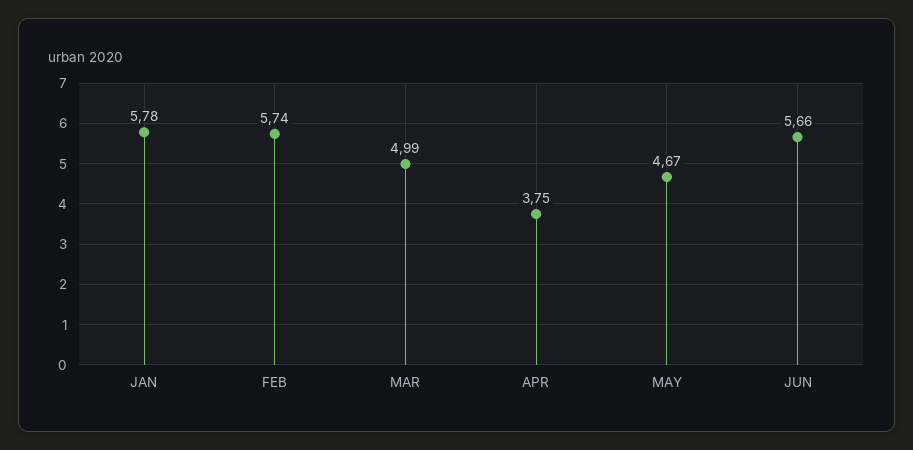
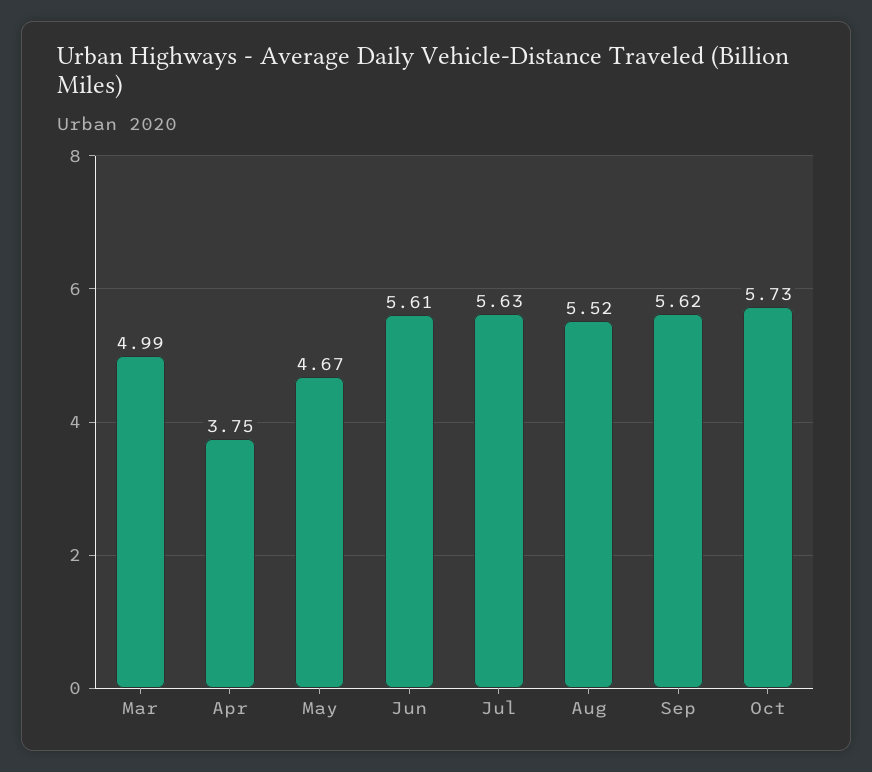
JAN: 5.78 -> none
FEB: 5.74 -> none
JUN: 5.66 -> 5.61
Jul: none -> 5.63
Aug: none -> 5.52
Sep: none -> 5.62
Oct: none -> 5.73

